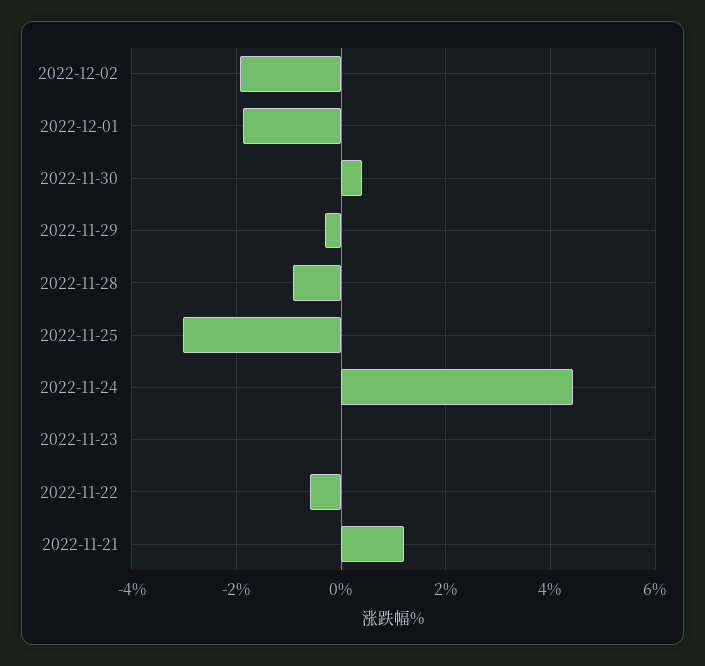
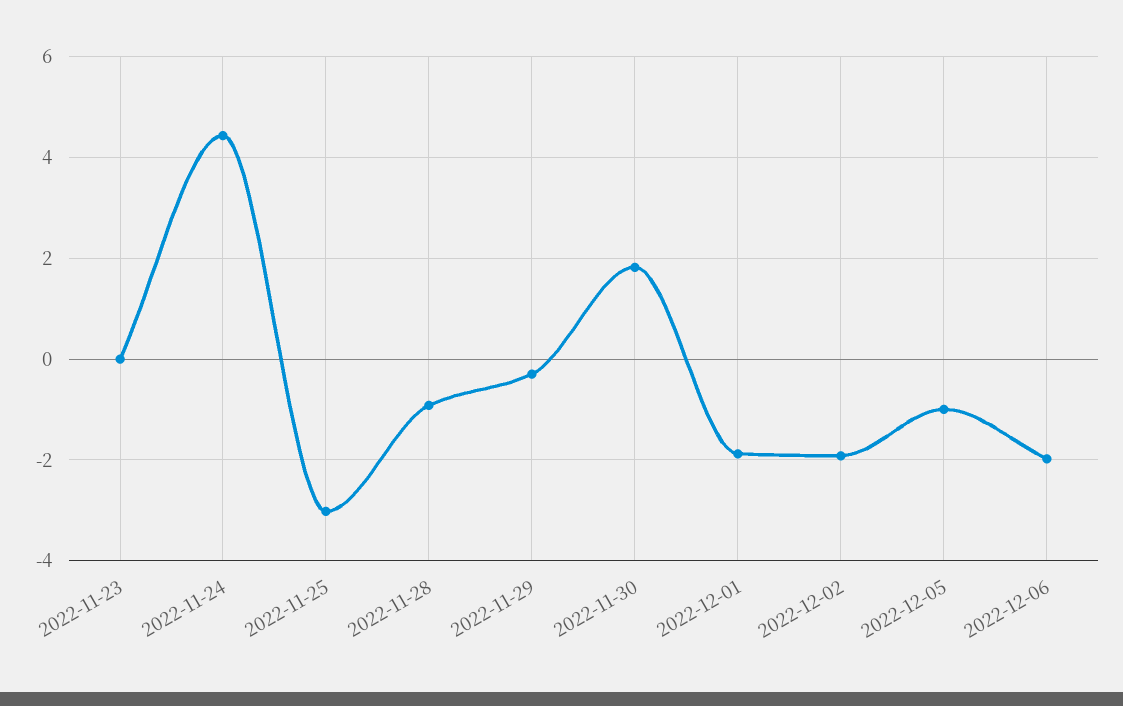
2022-11-30: 0.4 -> 1.8
2022-11-22: -0.6 -> none
2022-11-21: 1.2 -> none
2022-12-05: none -> -1
2022-12-06: none -> -2

